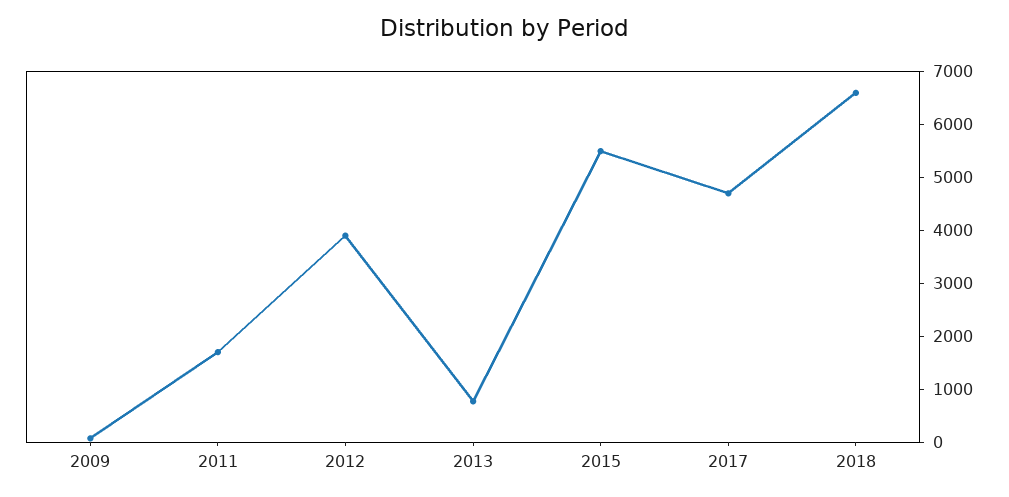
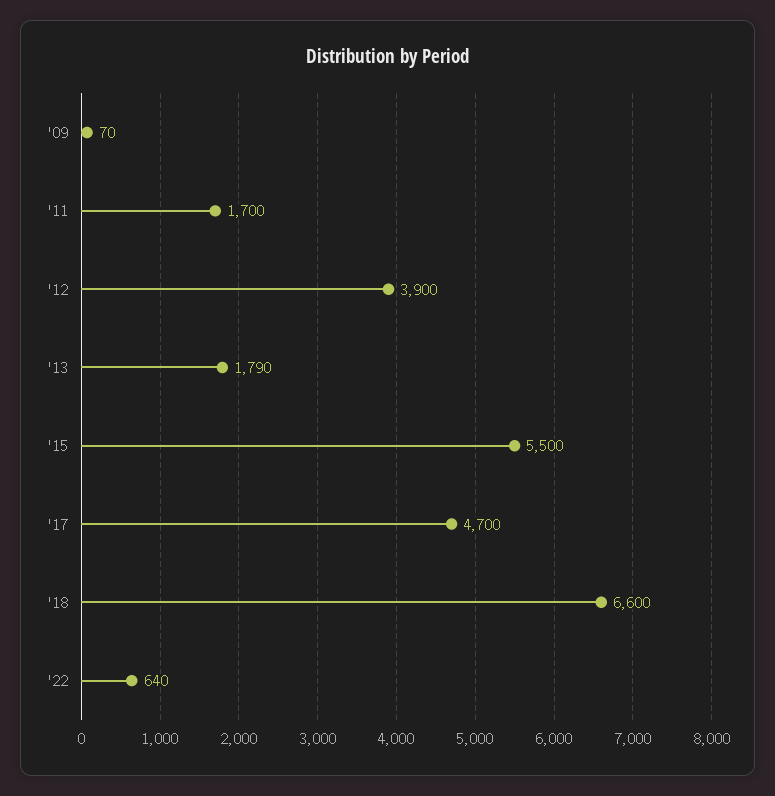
2013: 800 -> 1790
'22: none -> 640

